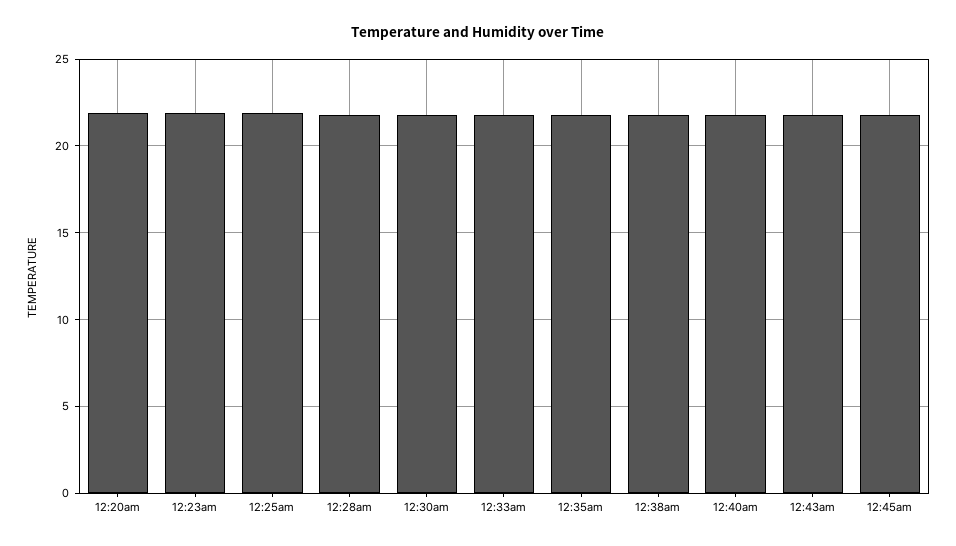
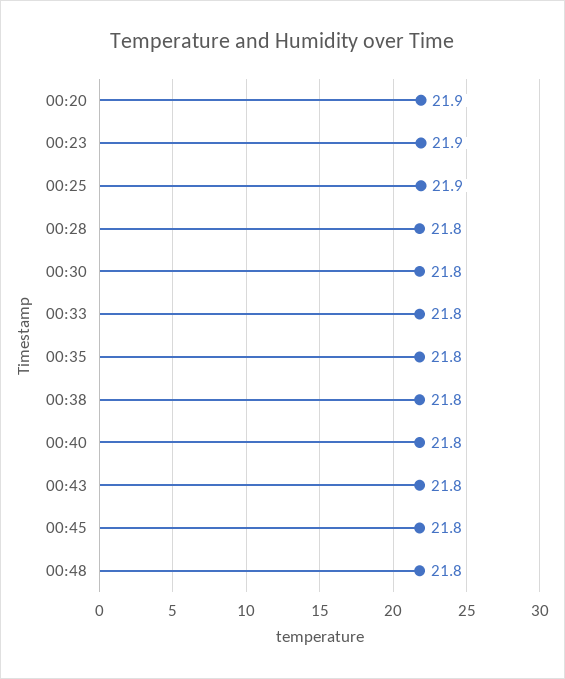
00:48: none -> 21.8

